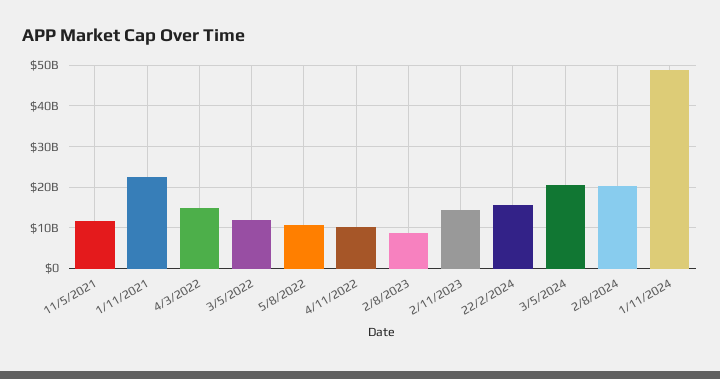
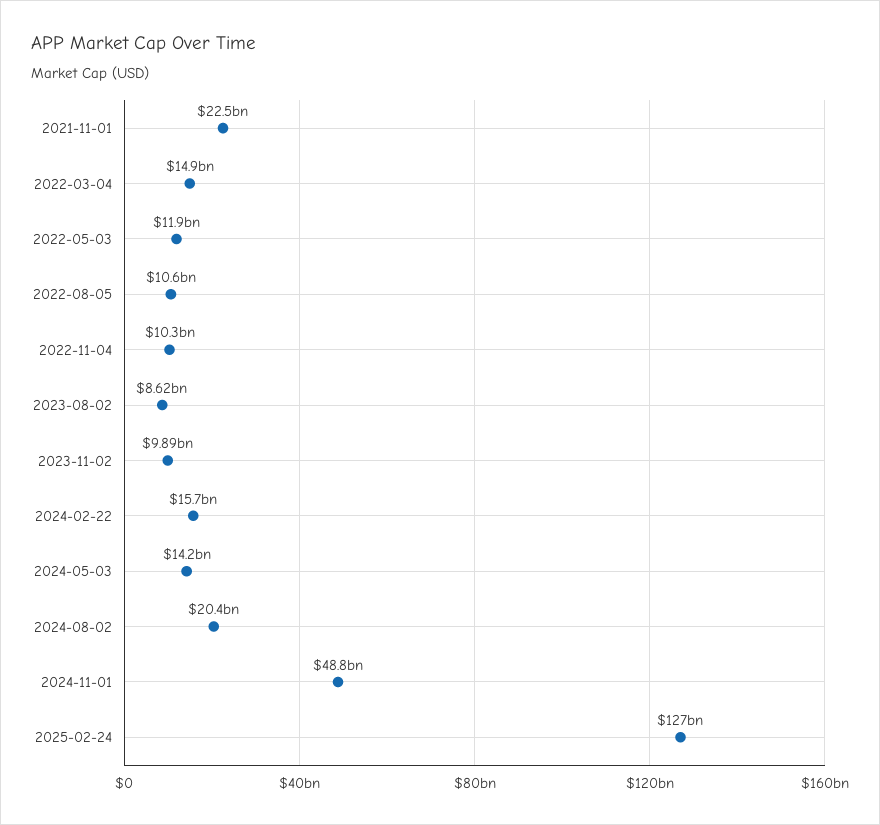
11/5/2021: 12000000000 -> none
2/11/2023: 14000000000 -> 9890000000
3/5/2024: 20000000000 -> 14200000000
2025-02-24: none -> 127000000000

